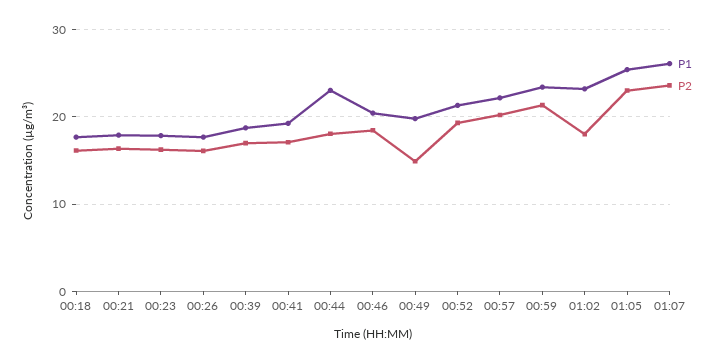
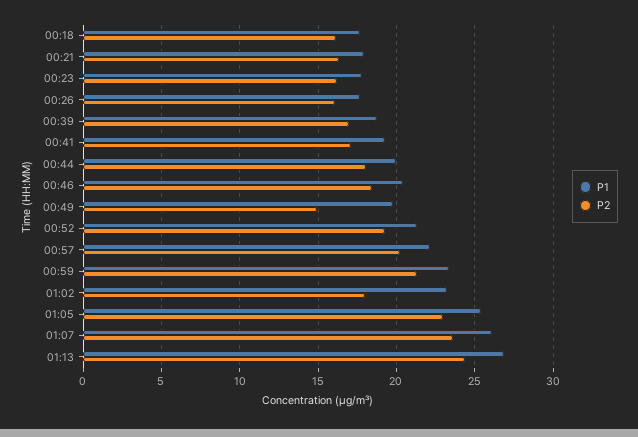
P1, 00:44: 23 -> 20
P1, 01:13: none -> 27
P2, 01:13: none -> 24.5

